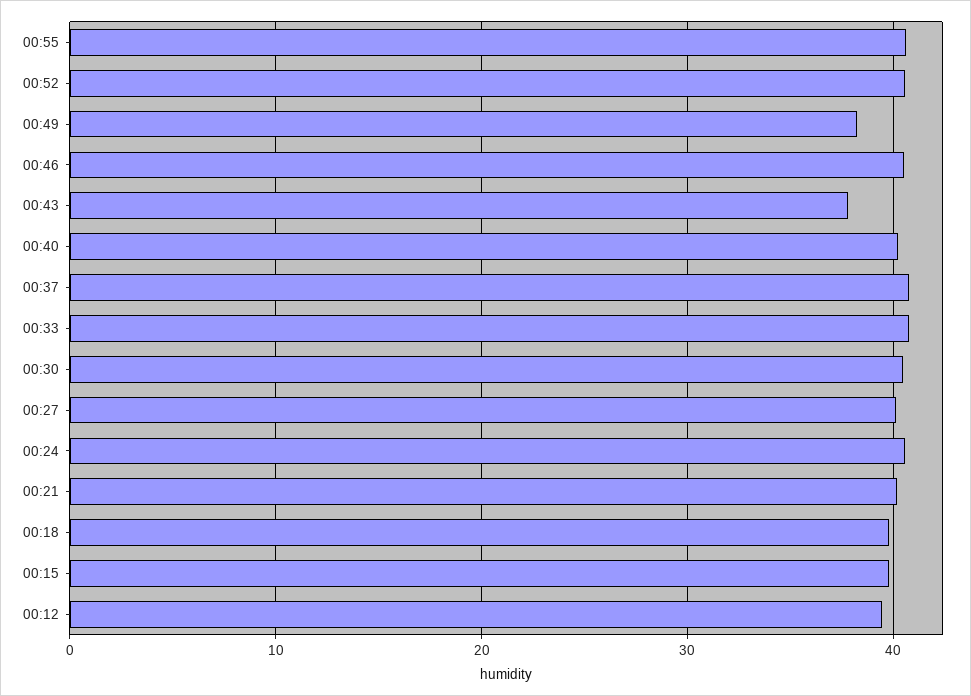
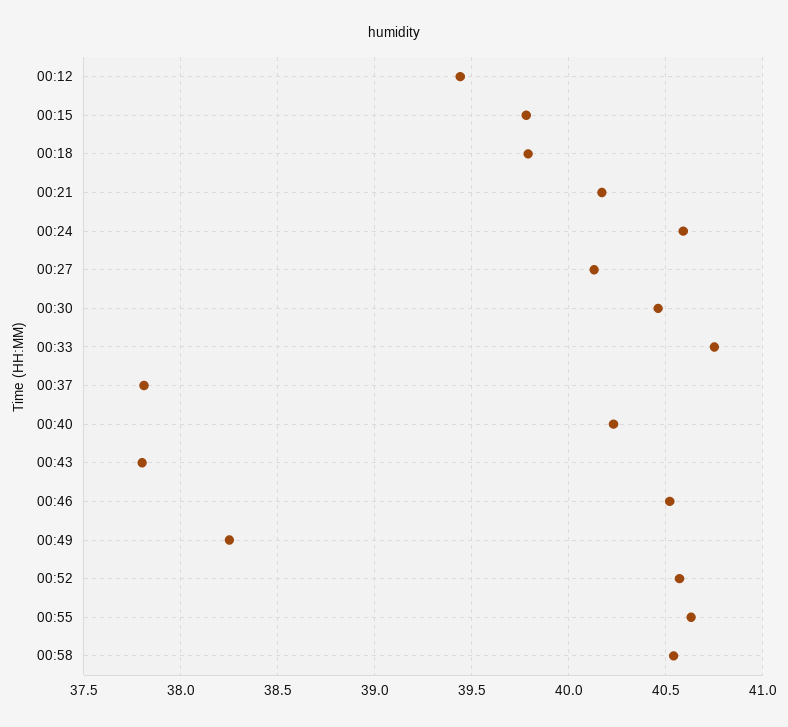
00:37: 41 -> 37.8
00:58: none -> 40.55

